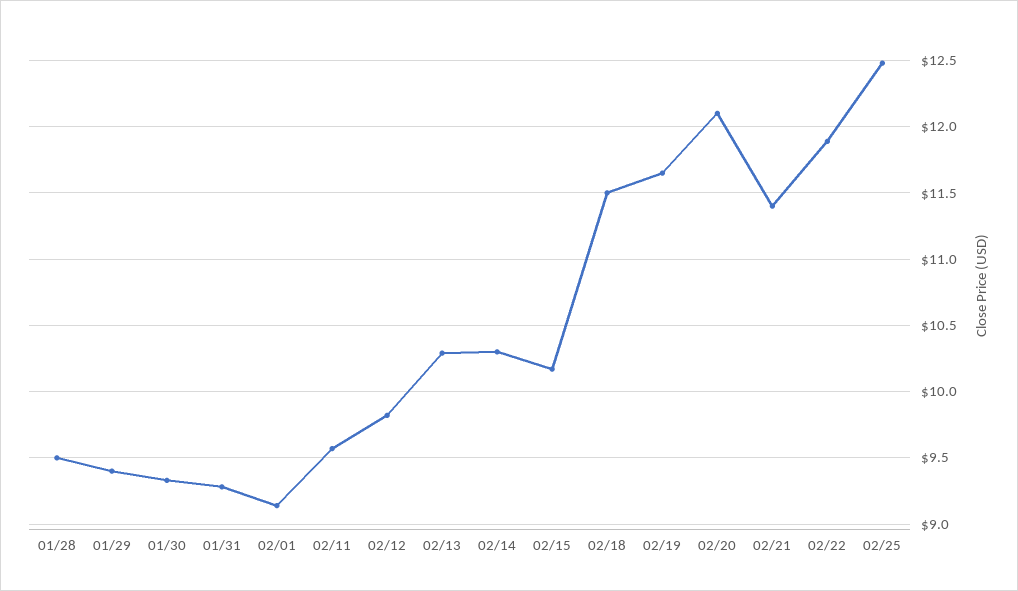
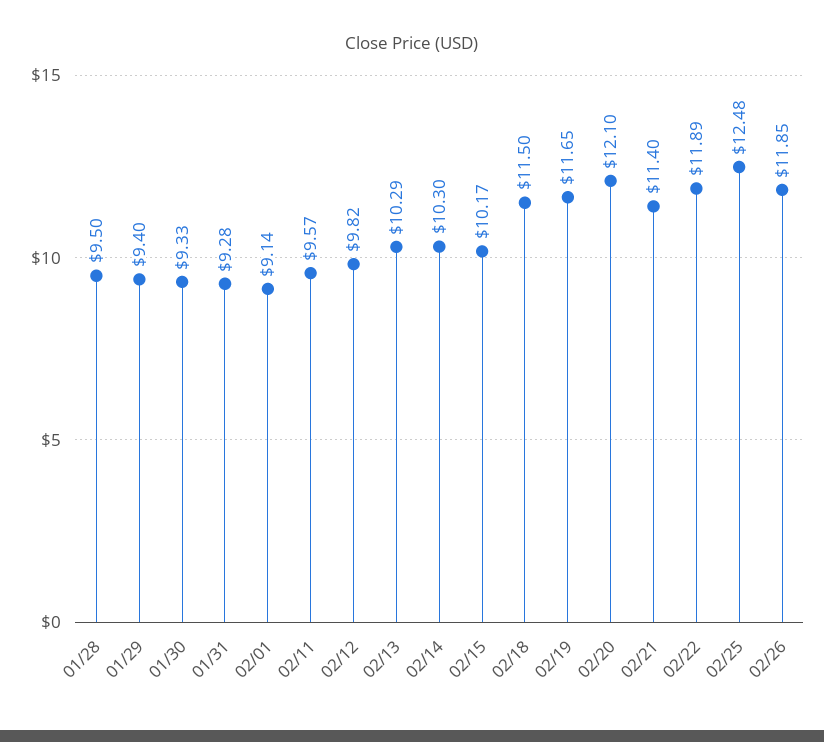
02/26: none -> 11.85

